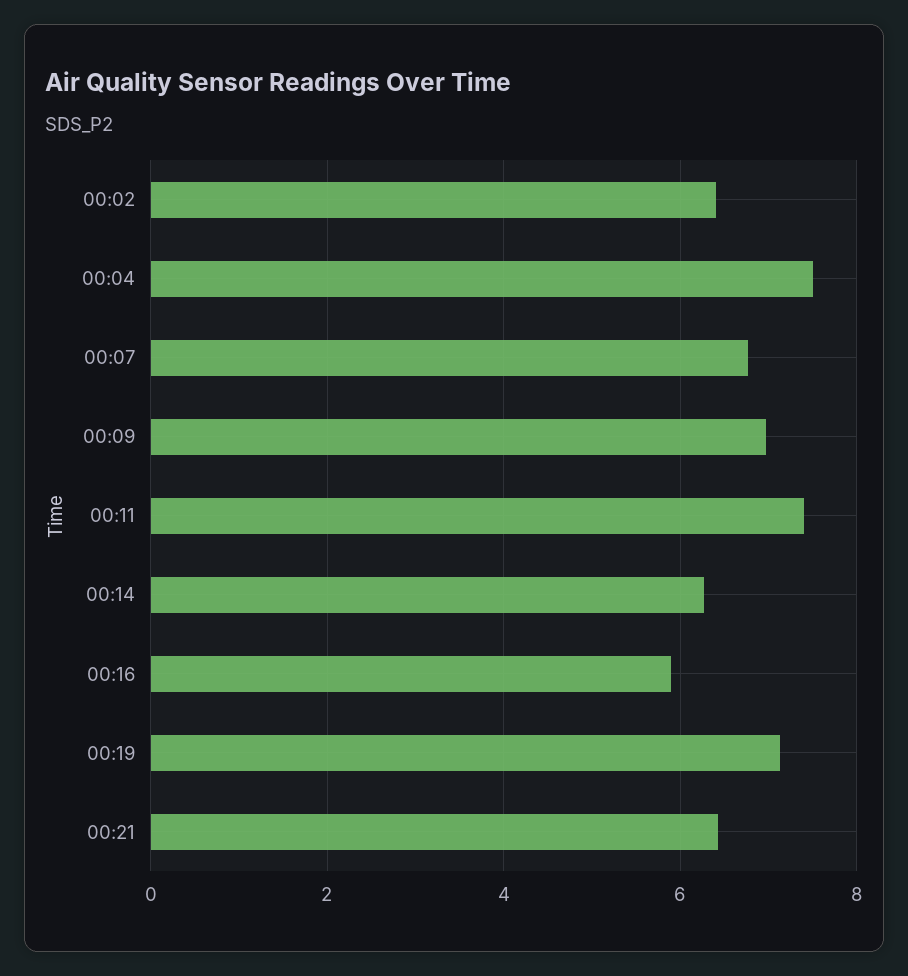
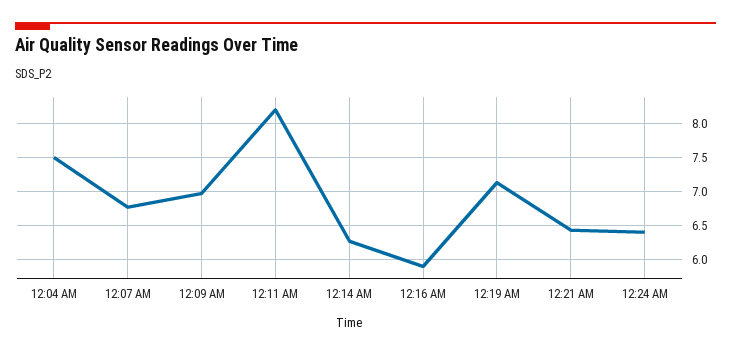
00:02: 6.4 -> none
00:11: 7.4 -> 8.2
12:24 AM: none -> 6.4

